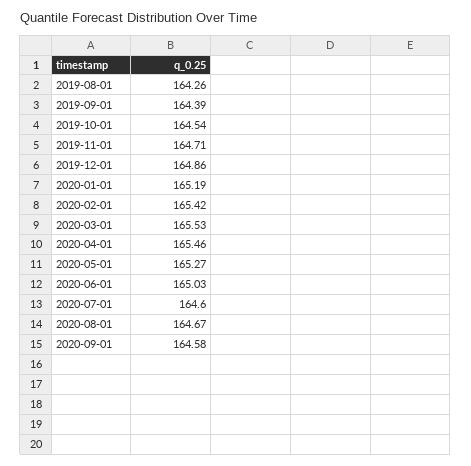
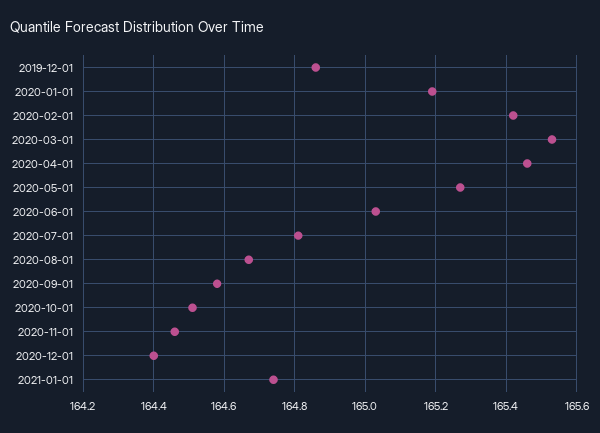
2019-08-01: 164.26 -> none
2019-09-01: 164.39 -> none
2019-10-01: 164.54 -> none
2019-11-01: 164.71 -> none
2020-07-01: 164.6 -> 164.8
2020-10-01: none -> 164.5
2020-11-01: none -> 164.45
2020-12-01: none -> 164.4
2021-01-01: none -> 164.75

